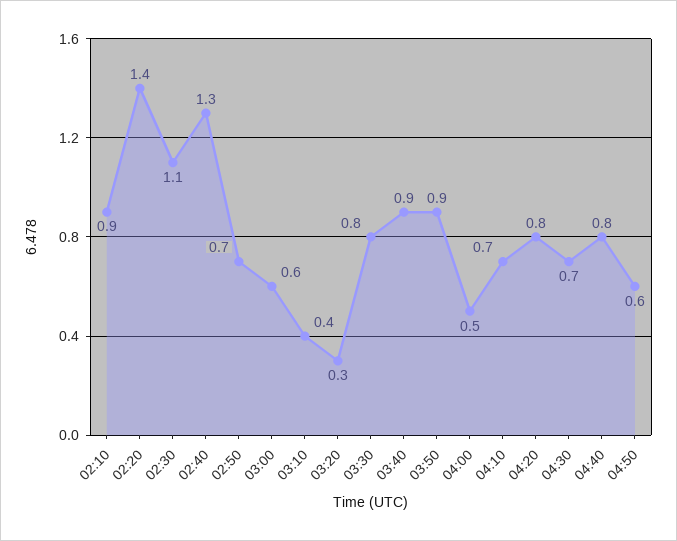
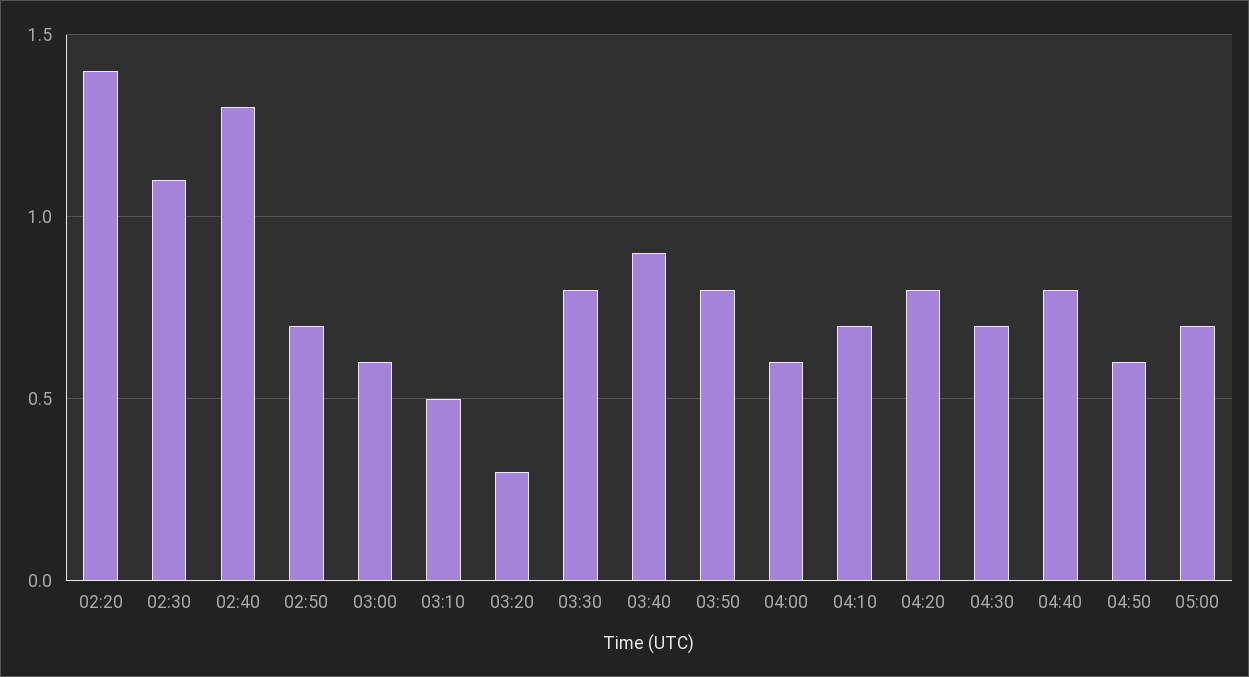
02:10: 0.9 -> none
03:10: 0.4 -> 0.5
03:50: 0.9 -> 0.8
04:00: 0.5 -> 0.6
05:00: none -> 0.7

